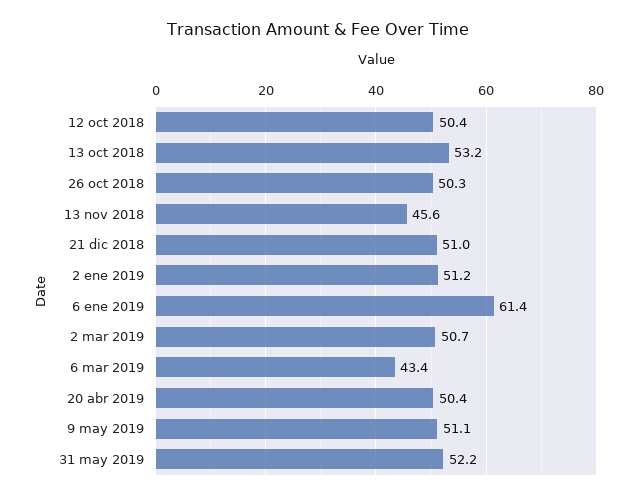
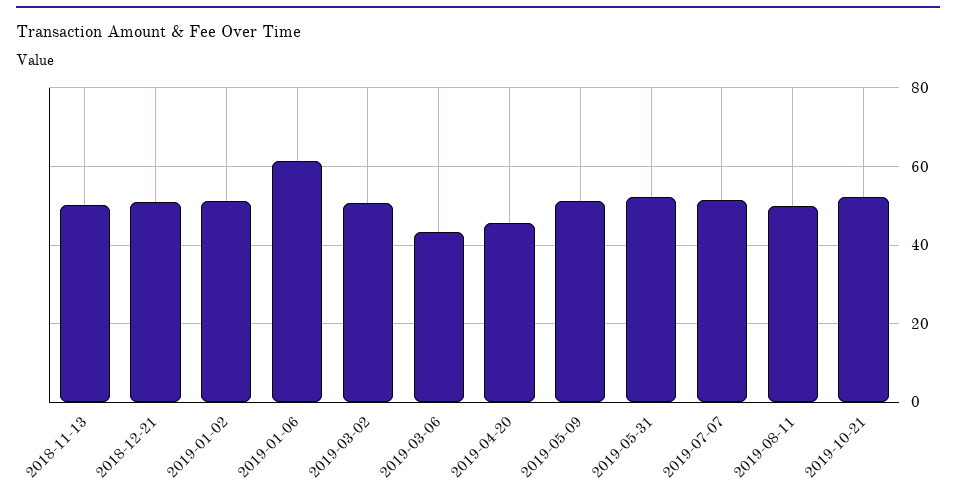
12 oct 2018: 50.4 -> none
13 oct 2018: 53.2 -> none
26 oct 2018: 50.3 -> none
13 nov 2018: 45.6 -> 50
20 abr 2019: 50.4 -> 46
2019-07-07: none -> 52
2019-08-11: none -> 50
2019-10-21: none -> 52

